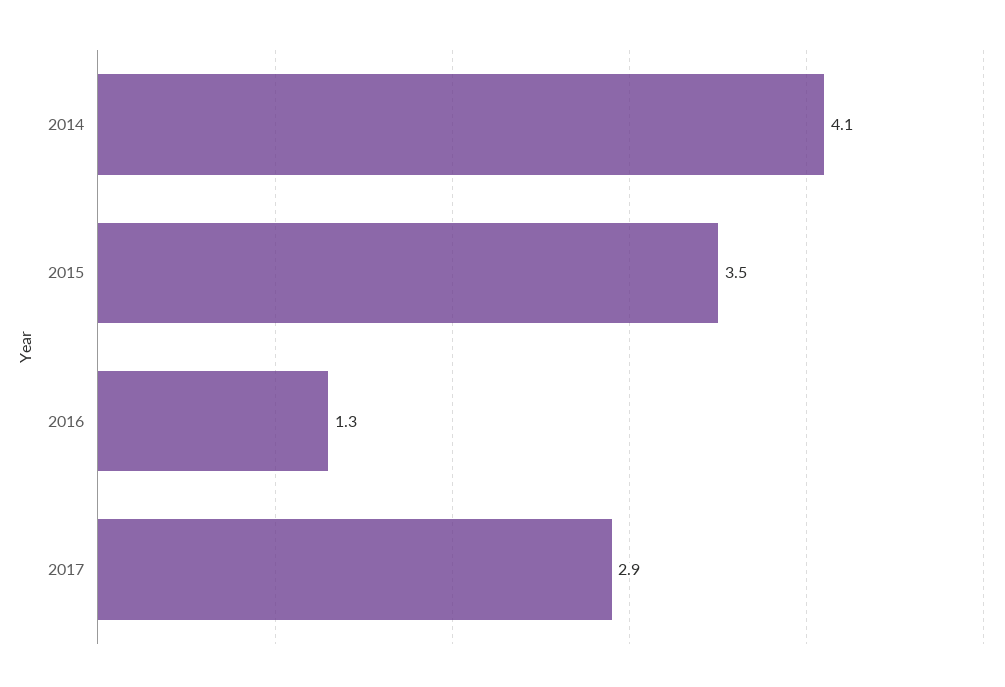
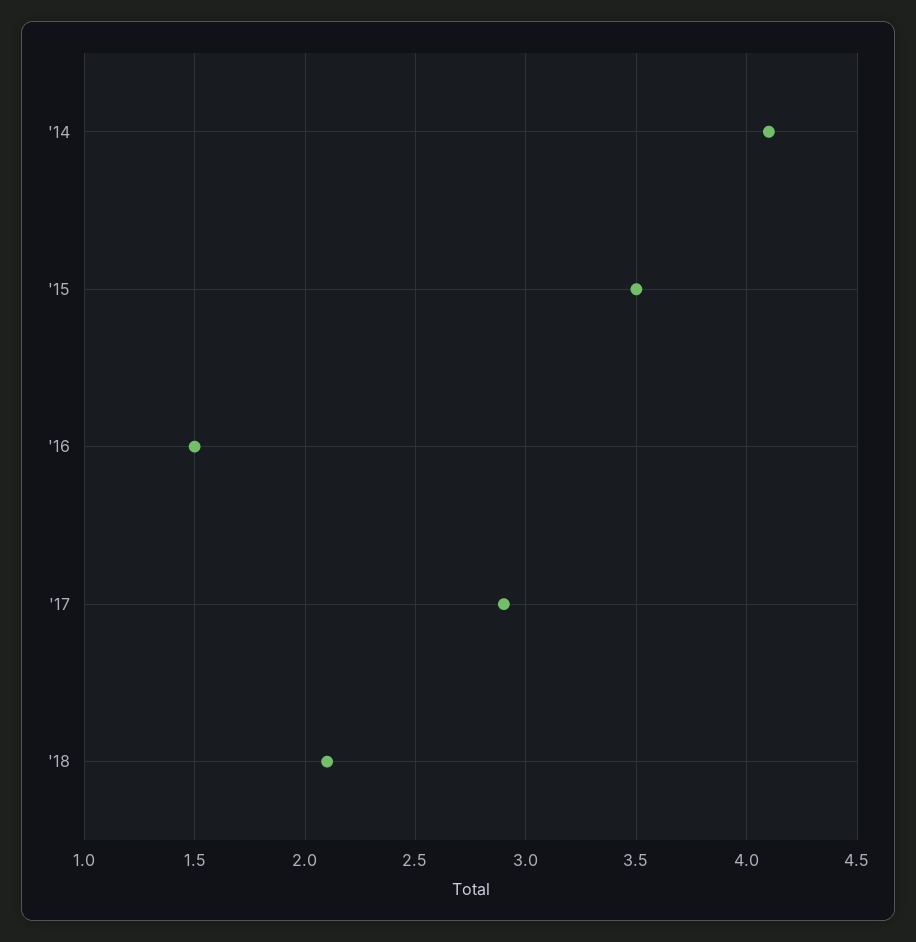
2016: 1.3 -> 1.5
'18: none -> 2.1

